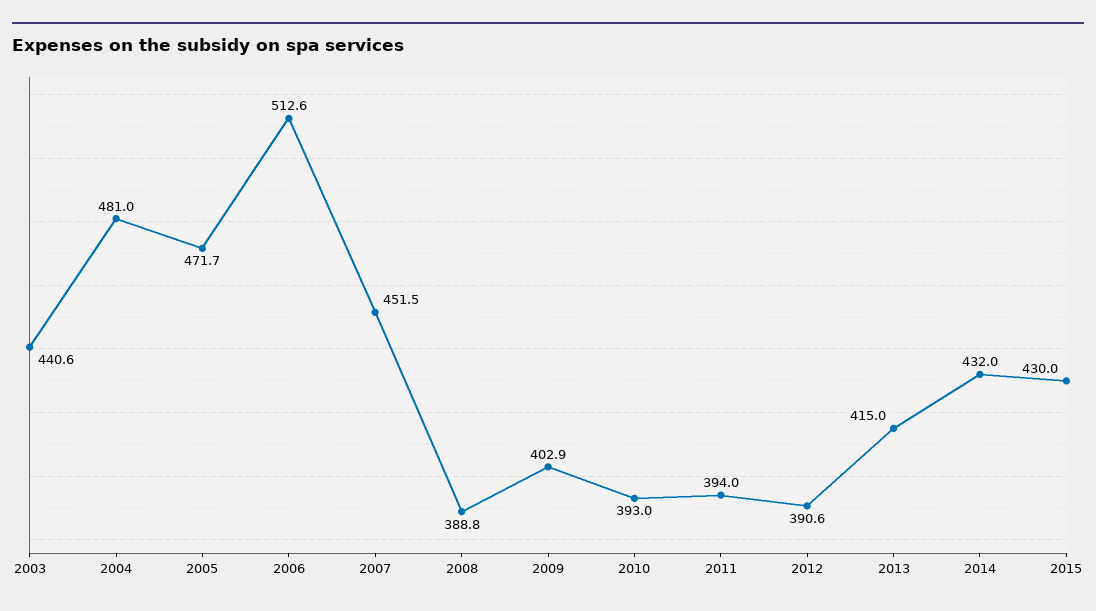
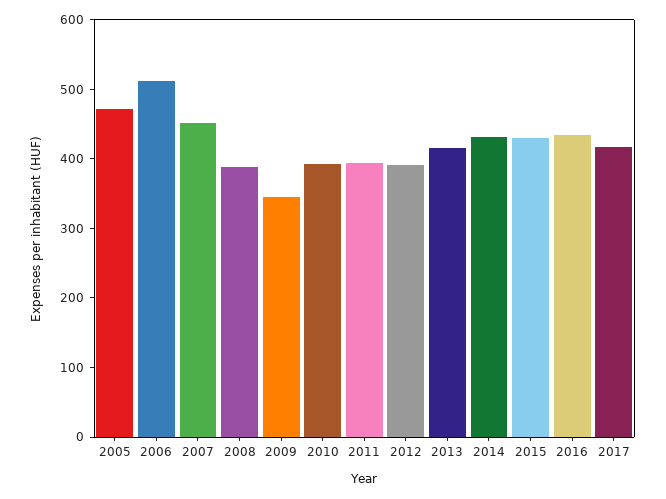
2003: 440.6 -> none
2004: 481 -> none
2009: 402.9 -> 340
2016: none -> 440
2017: none -> 420

